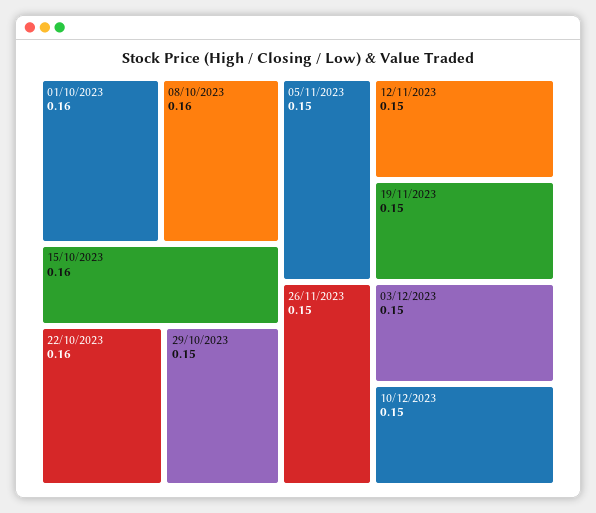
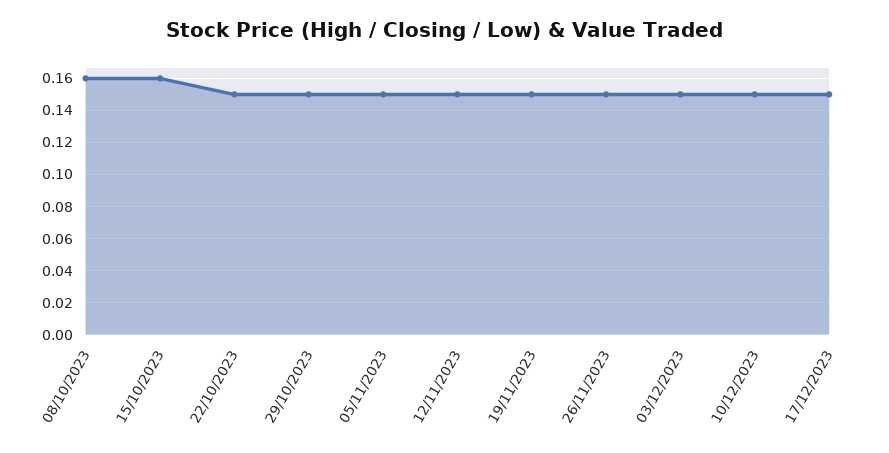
01/10/2023: 0.16 -> none
22/10/2023: 0.16 -> 0.15
17/12/2023: none -> 0.15

